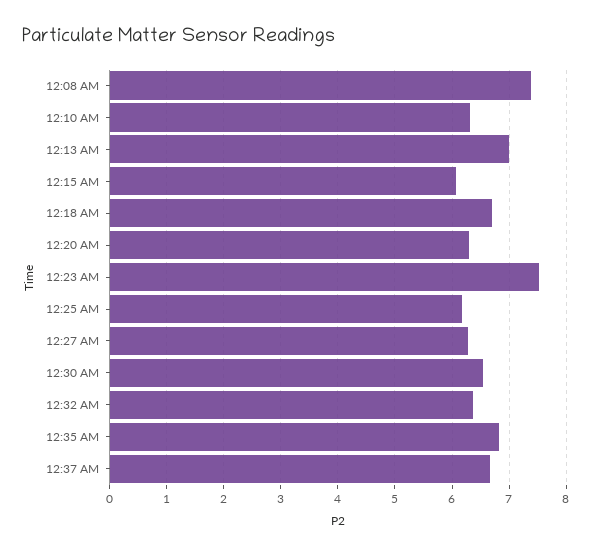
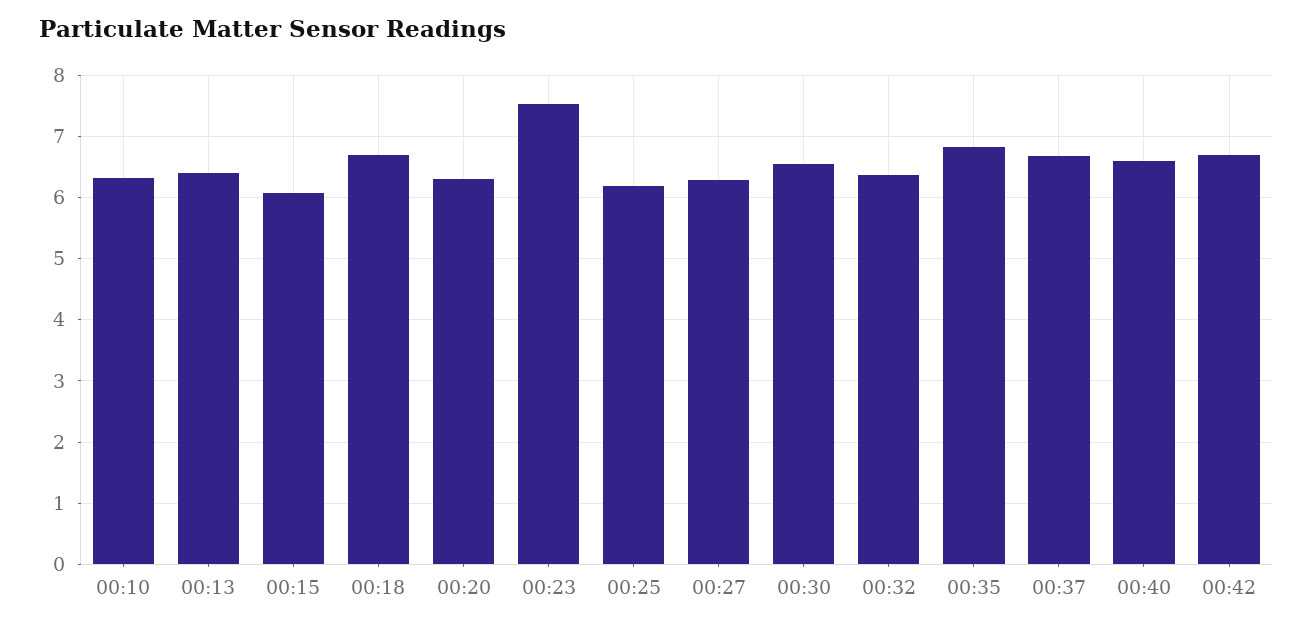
12:08 AM: 7.4 -> none
12:13 AM: 7 -> 6.4
00:40: none -> 6.6
00:42: none -> 6.7

